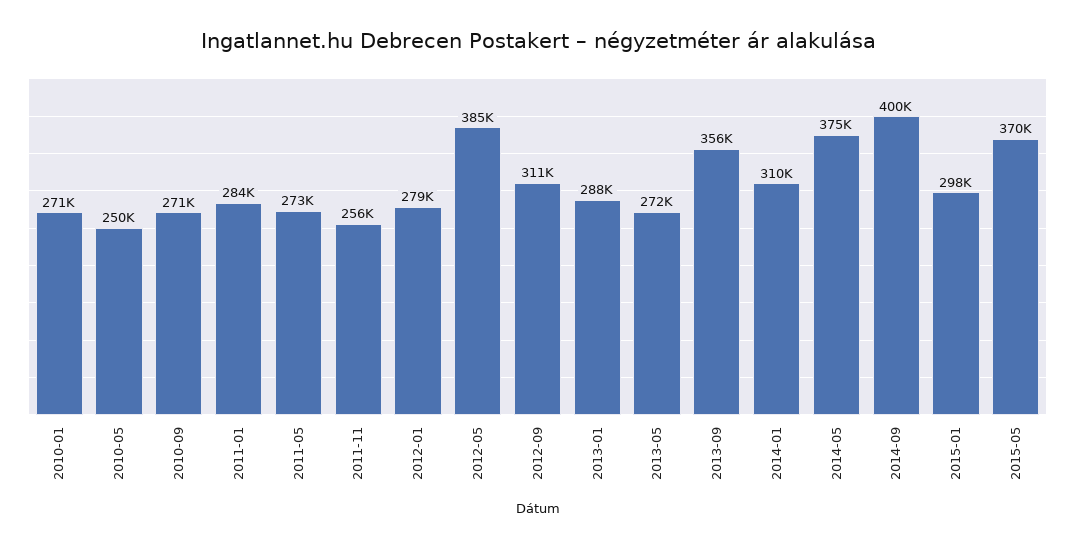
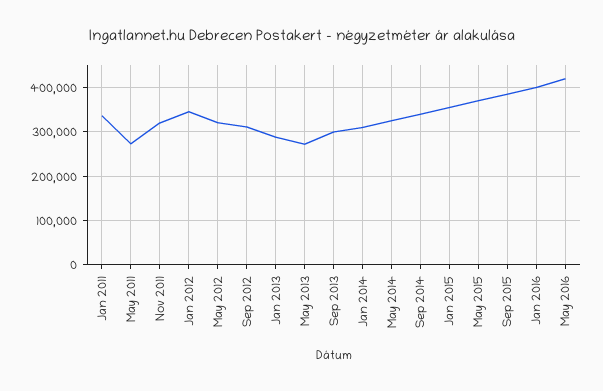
2010-01: 271000 -> none
2010-05: 250000 -> none
2010-09: 271000 -> none
2011-01: 284000 -> 340000
2011-11: 256000 -> 320000
2012-01: 279000 -> 340000
2012-05: 385000 -> 320000
2013-09: 356000 -> 300000
2014-05: 375000 -> 320000
2014-09: 400000 -> 340000
2015-01: 298000 -> 360000
Sep 2015: none -> 380000
Jan 2016: none -> 400000
May 2016: none -> 420000

